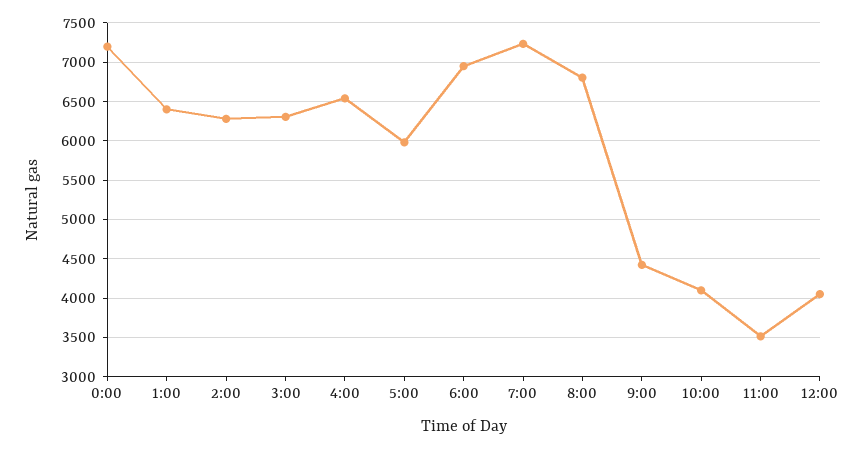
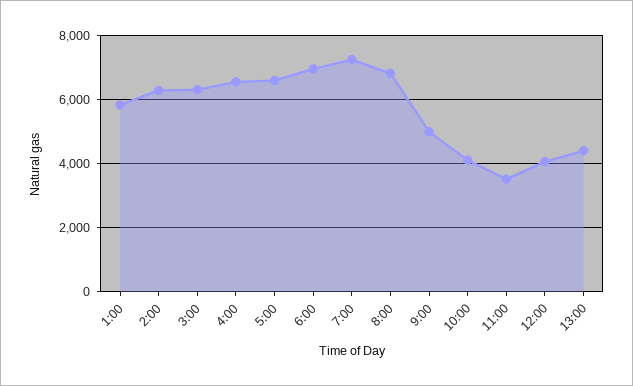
0:00: 7200 -> none
1:00: 6400 -> 5800
5:00: 6000 -> 6600
9:00: 4400 -> 5000
13:00: none -> 4400

